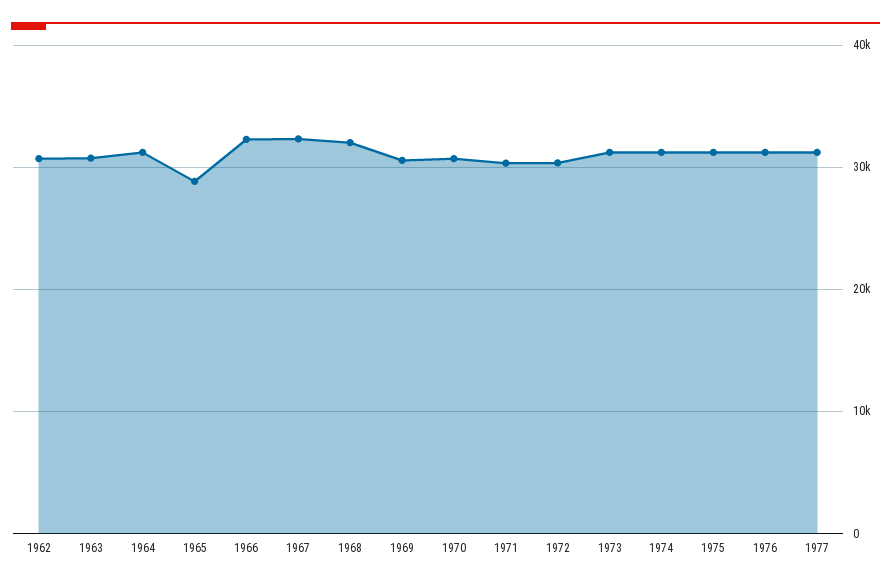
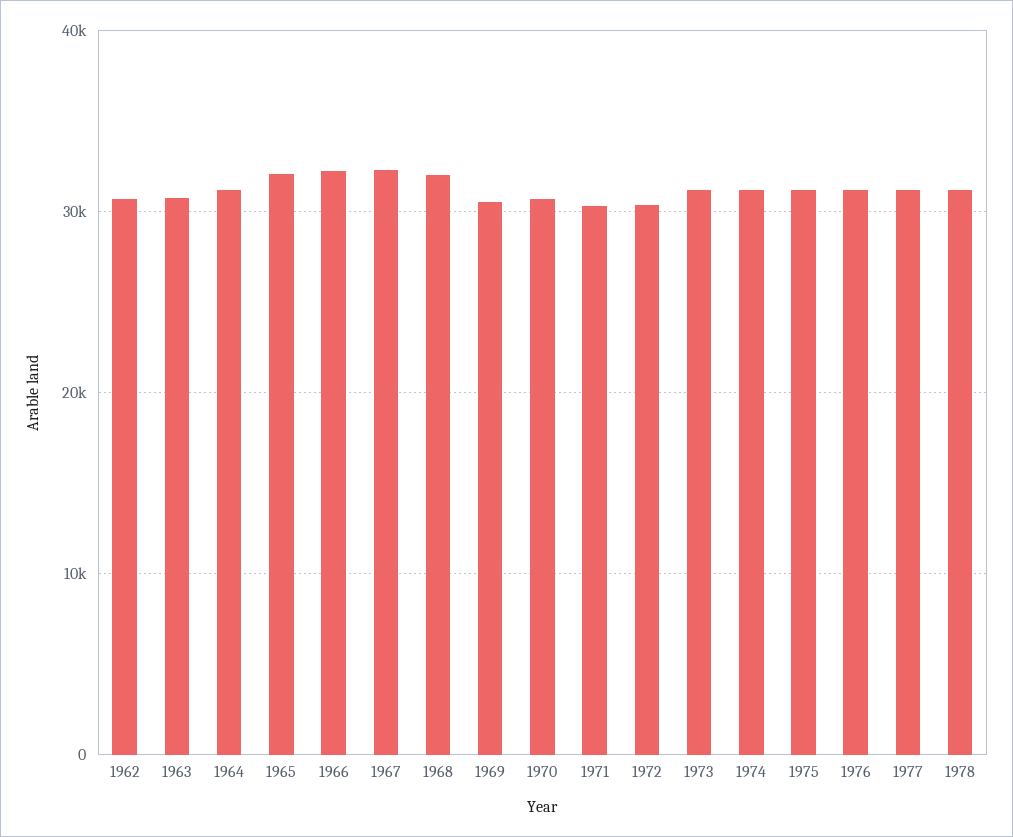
1965: 29000 -> 32000
1978: none -> 31000

